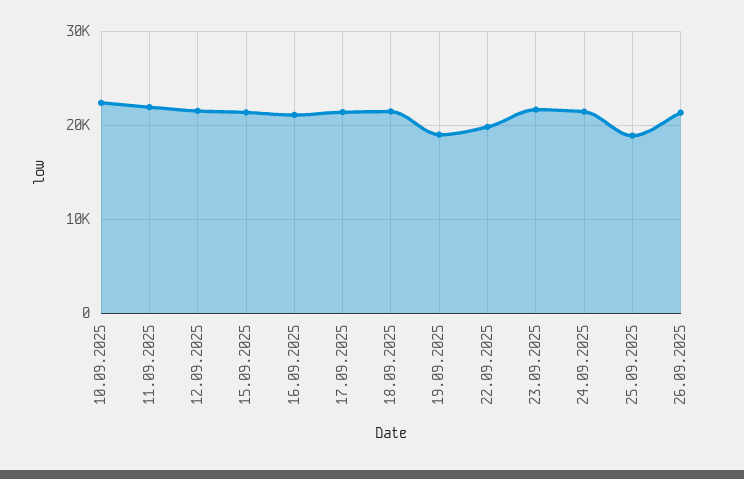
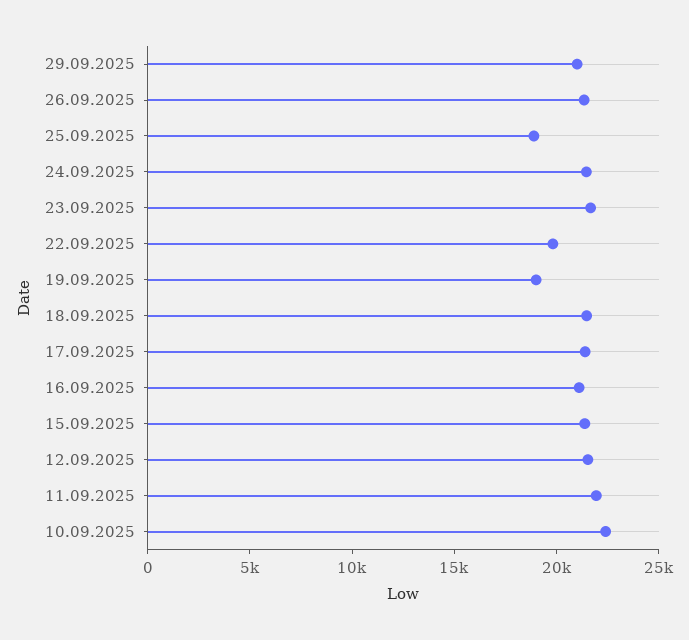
29.09.2025: none -> 21000

